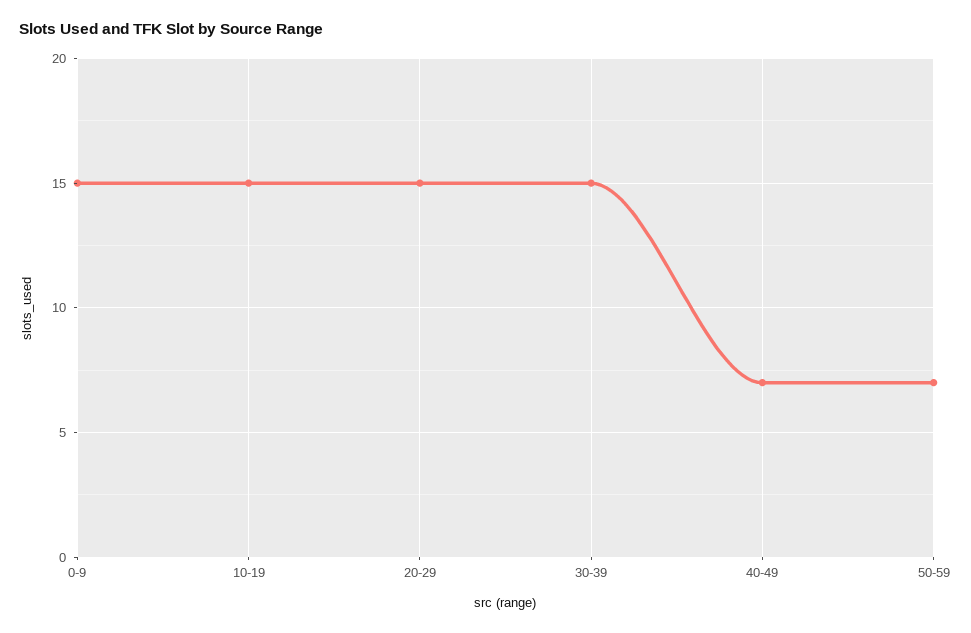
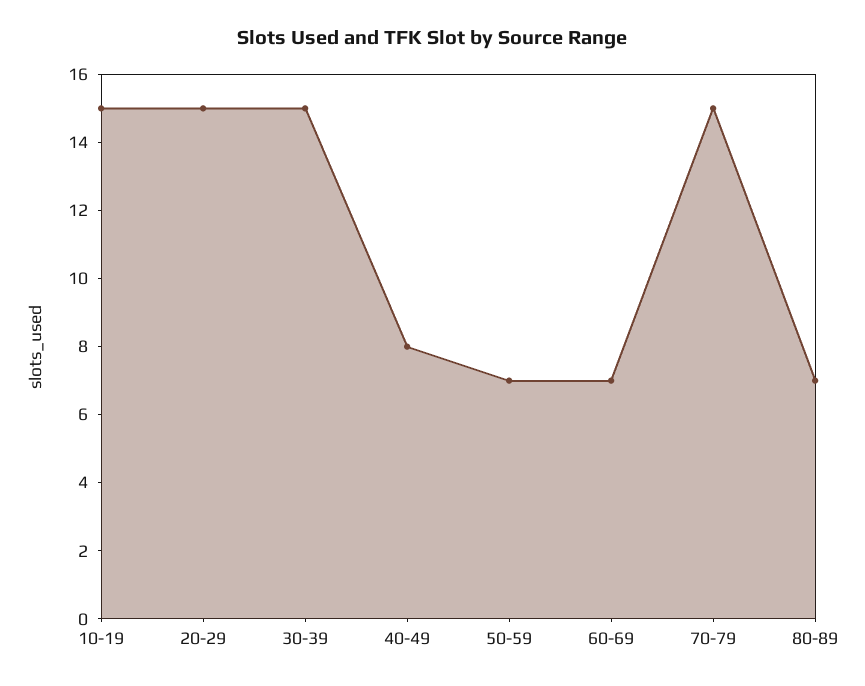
0-9: 15 -> none
40-49: 7 -> 8
60-69: none -> 7
70-79: none -> 15
80-89: none -> 7

